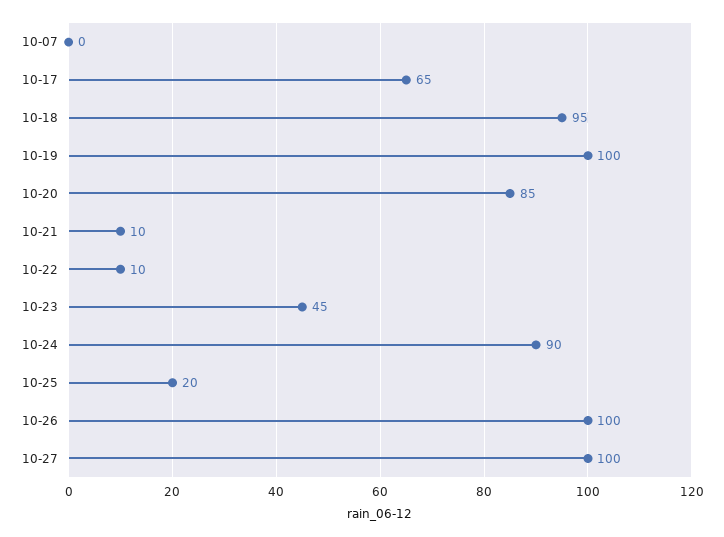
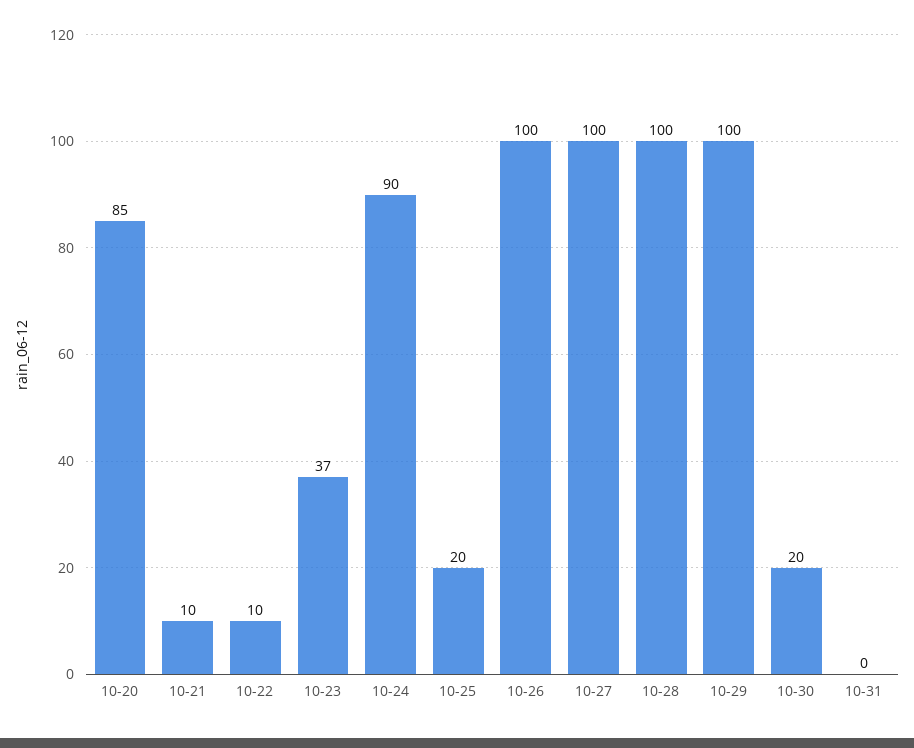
10-07: 0 -> none
10-17: 65 -> none
10-18: 95 -> none
10-19: 100 -> none
10-23: 45 -> 37
10-28: none -> 100
10-29: none -> 100
10-30: none -> 20
10-31: none -> 0

